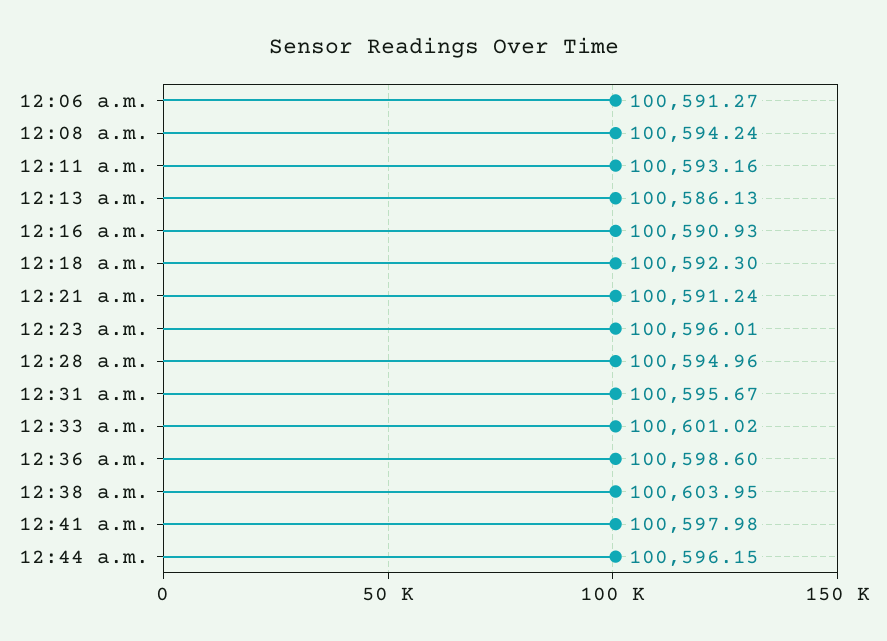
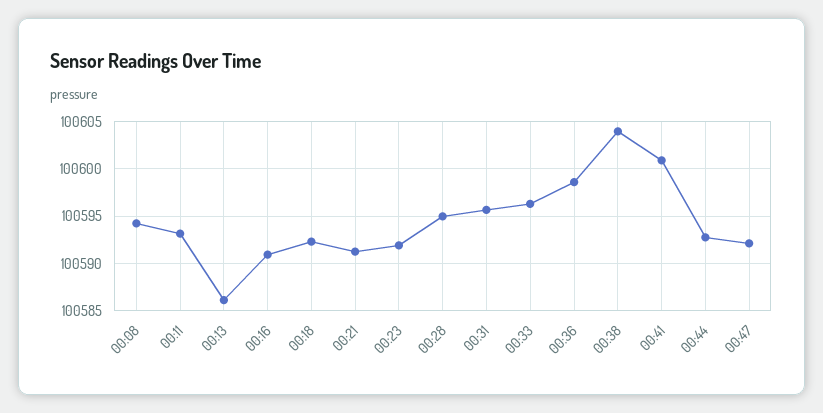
12:06 a.m.: 100591.27 -> none
12:23 a.m.: 100596.01 -> 100592
12:33 a.m.: 100601.02 -> 100596
12:41 a.m.: 100597.98 -> 100601
12:44 a.m.: 100596.15 -> 100593
00:47: none -> 100592

